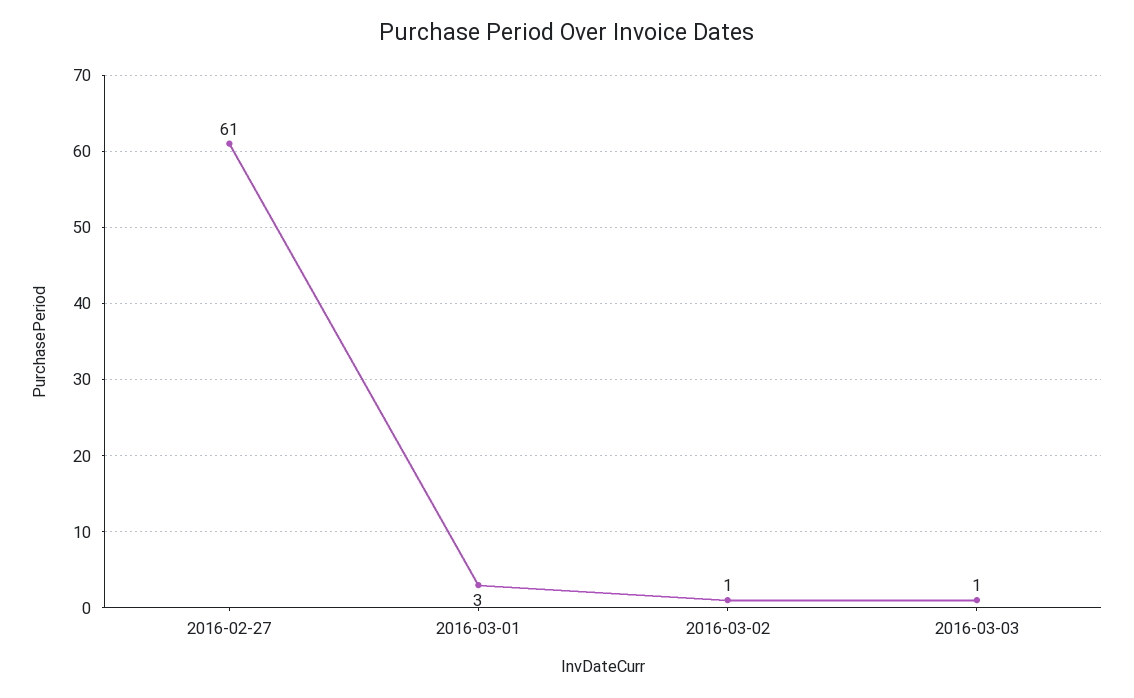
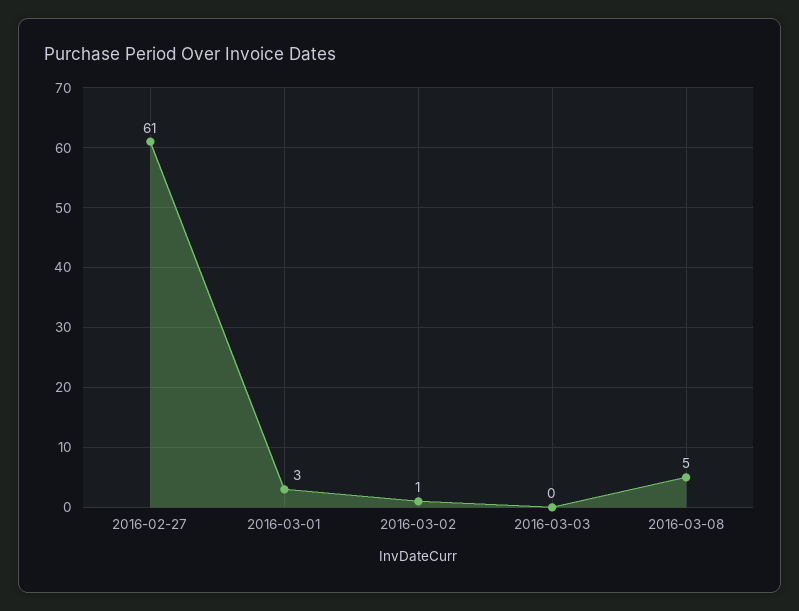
2016-03-03: 1 -> 0
2016-03-08: none -> 5

